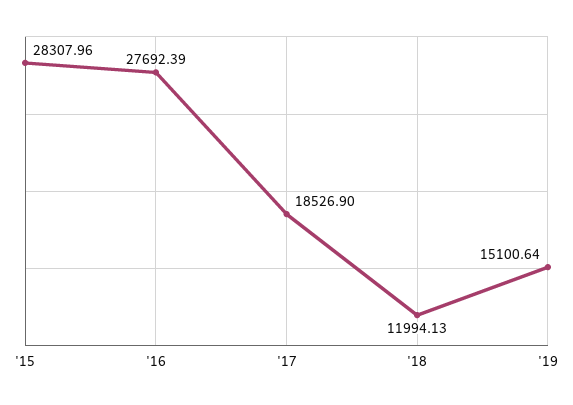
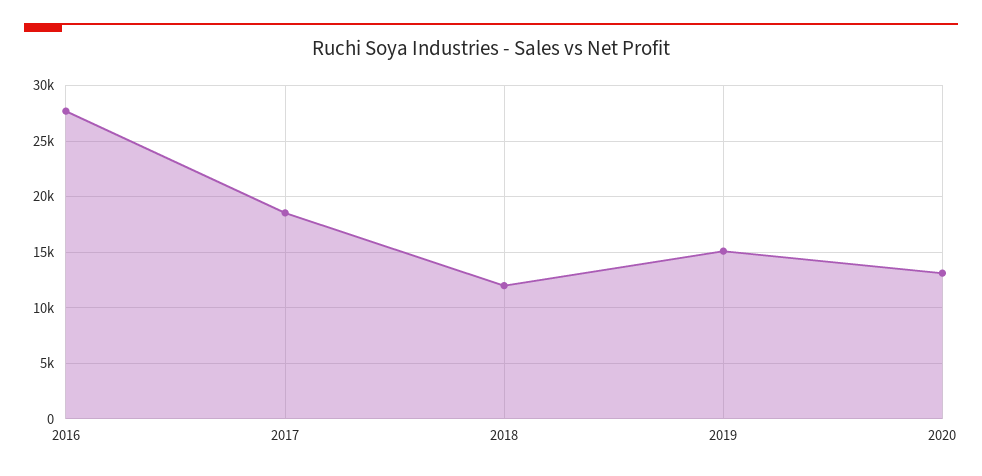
'15: 28307.96 -> none
2020: none -> 13000

